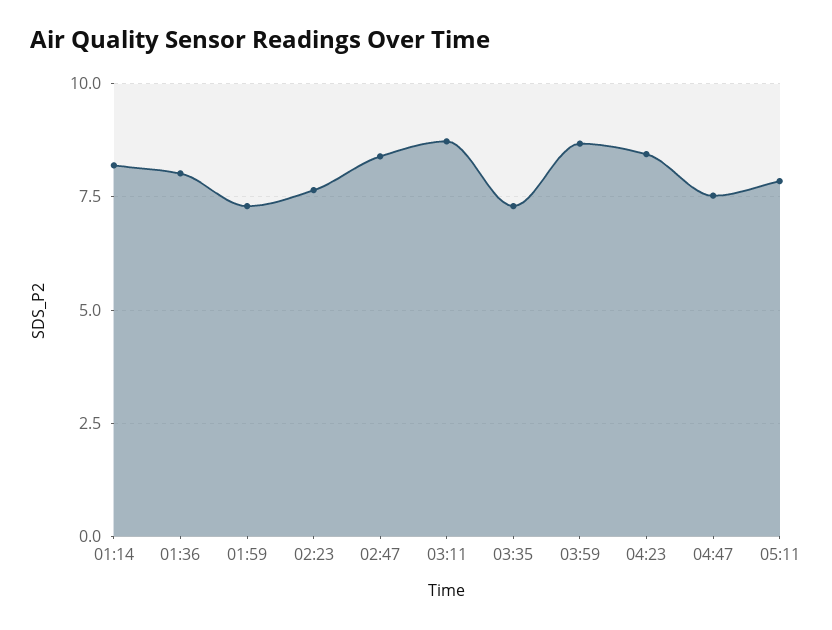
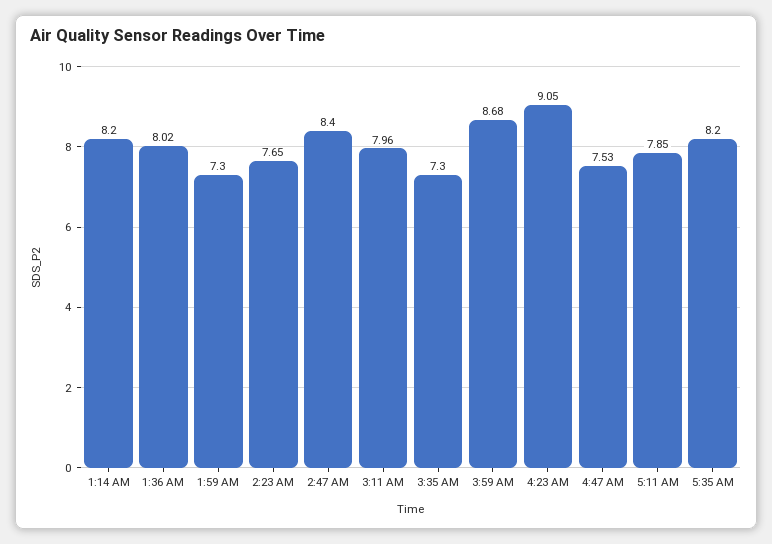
03:11: 8.75 -> 7.96
04:23: 8.5 -> 9.05
5:35 AM: none -> 8.2

